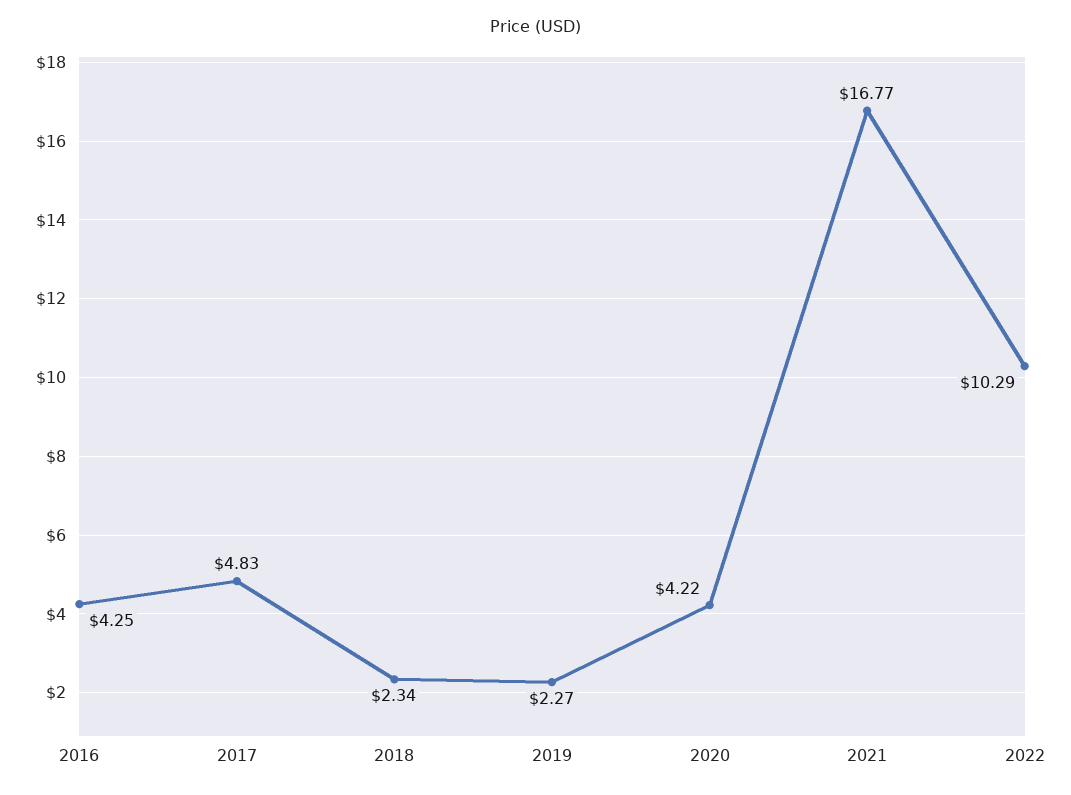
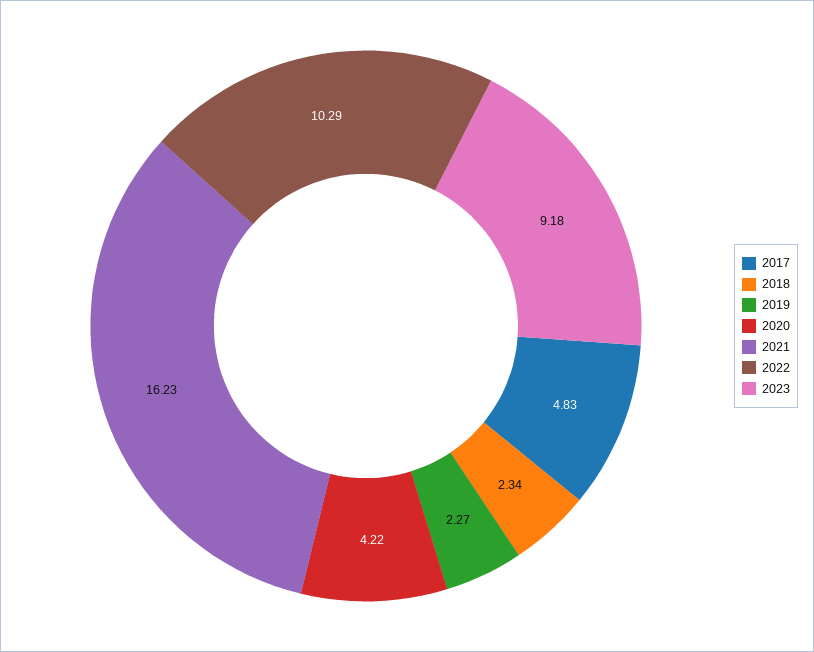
2016: 4.25 -> none
2021: 16.77 -> 16.23
2023: none -> 9.18

